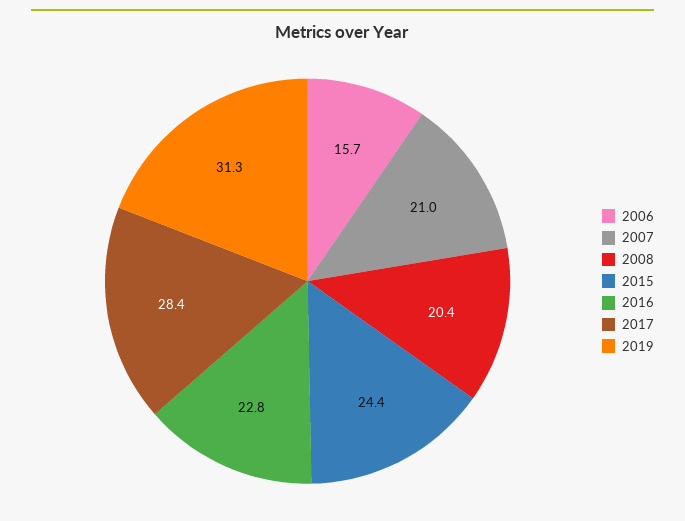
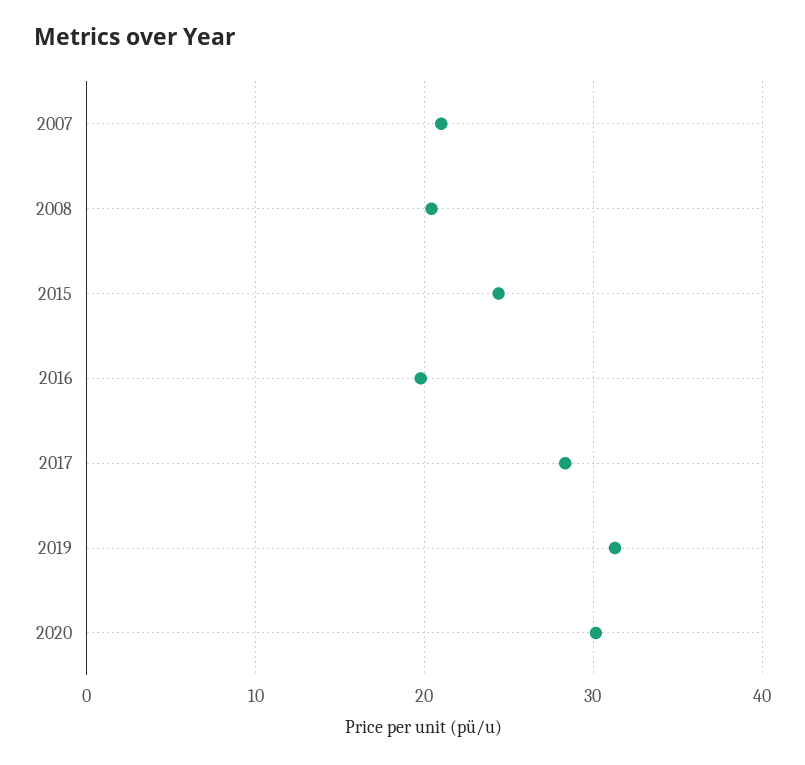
2006: 15.7 -> none
2016: 22.8 -> 20
2020: none -> 30

